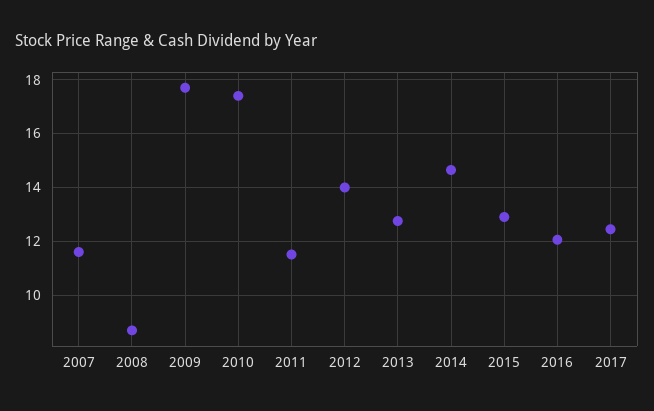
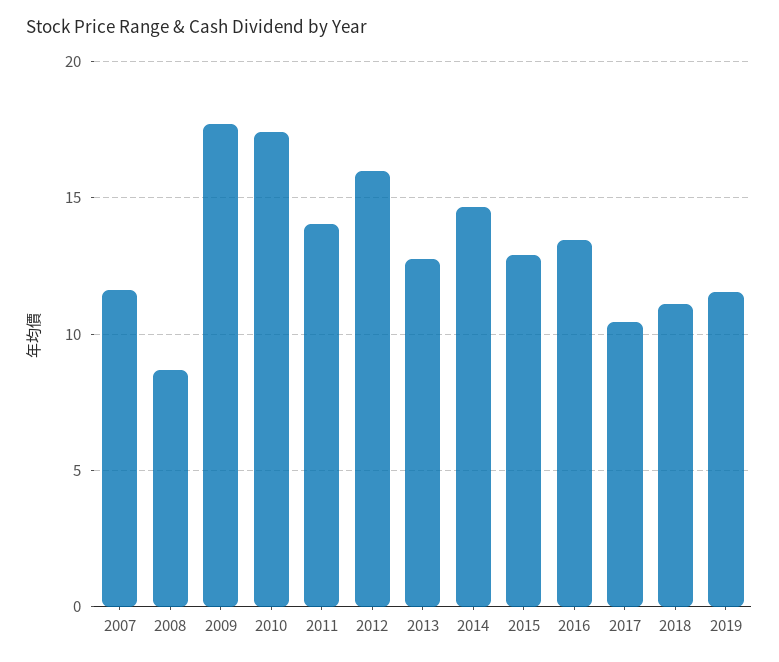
2011: 11.5 -> 14
2012: 14 -> 16
2016: 12 -> 13.5
2017: 12.5 -> 10.5
2018: none -> 11
2019: none -> 11.5

